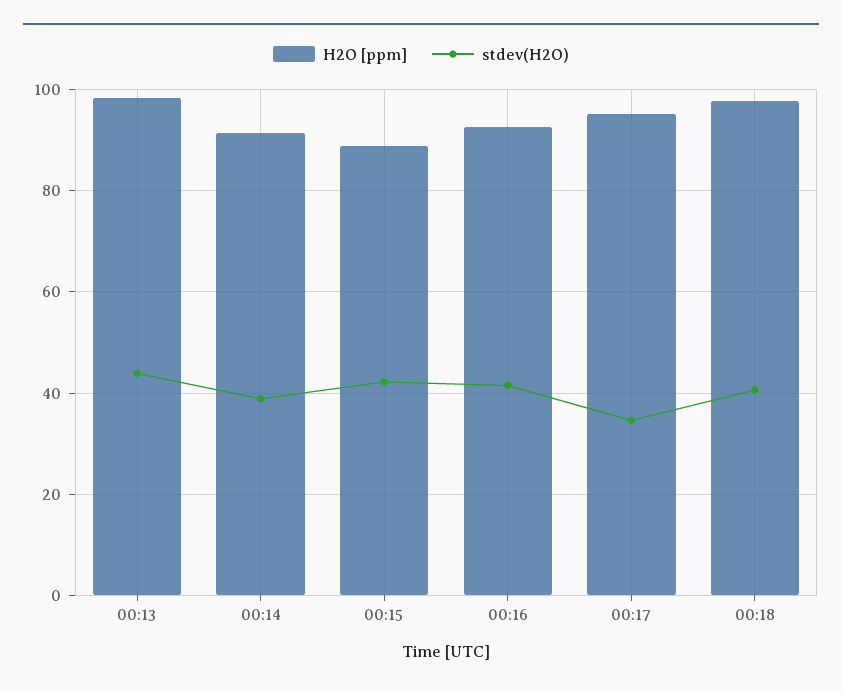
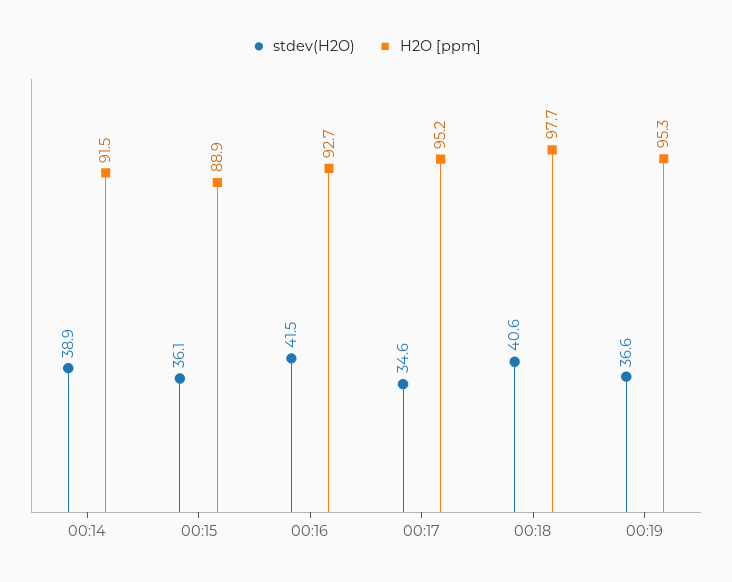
H2O [ppm], 00:13: 98 -> none
stdev(H2O), 00:13: 44 -> none
stdev(H2O), 00:15: 42 -> 36.1
stdev(H2O), 00:19: none -> 36.6
H2O [ppm], 00:19: none -> 95.3

